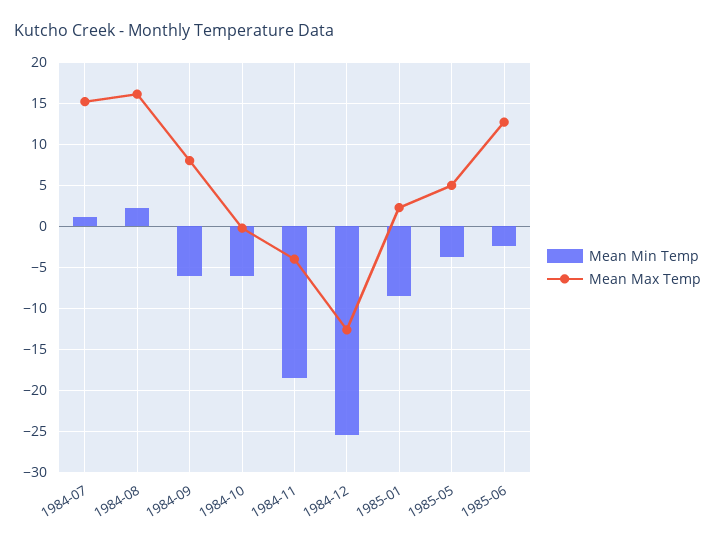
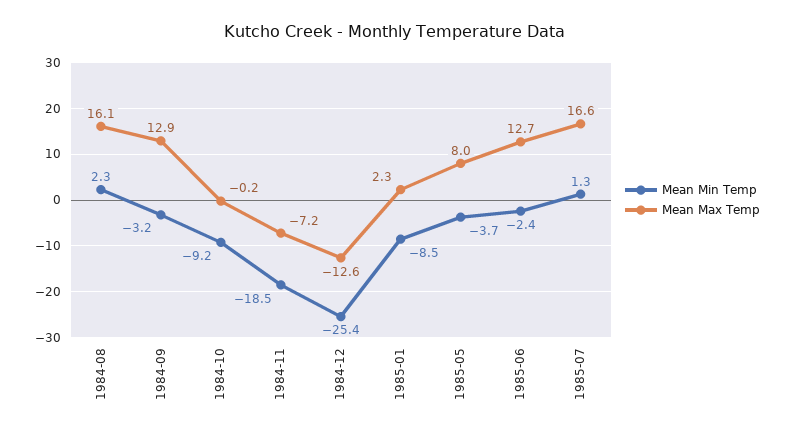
Mean Min Temp, 1984-07: 1 -> none
Mean Max Temp, 1984-07: 15 -> none
Mean Min Temp, 1984-09: -6 -> -3.2
Mean Max Temp, 1984-09: 8 -> 12.9
Mean Min Temp, 1984-10: -6 -> -9.2
Mean Max Temp, 1984-11: -4 -> -7.2
Mean Max Temp, 1985-05: 5 -> 8
Mean Min Temp, 1985-07: none -> 1.3
Mean Max Temp, 1985-07: none -> 16.6

